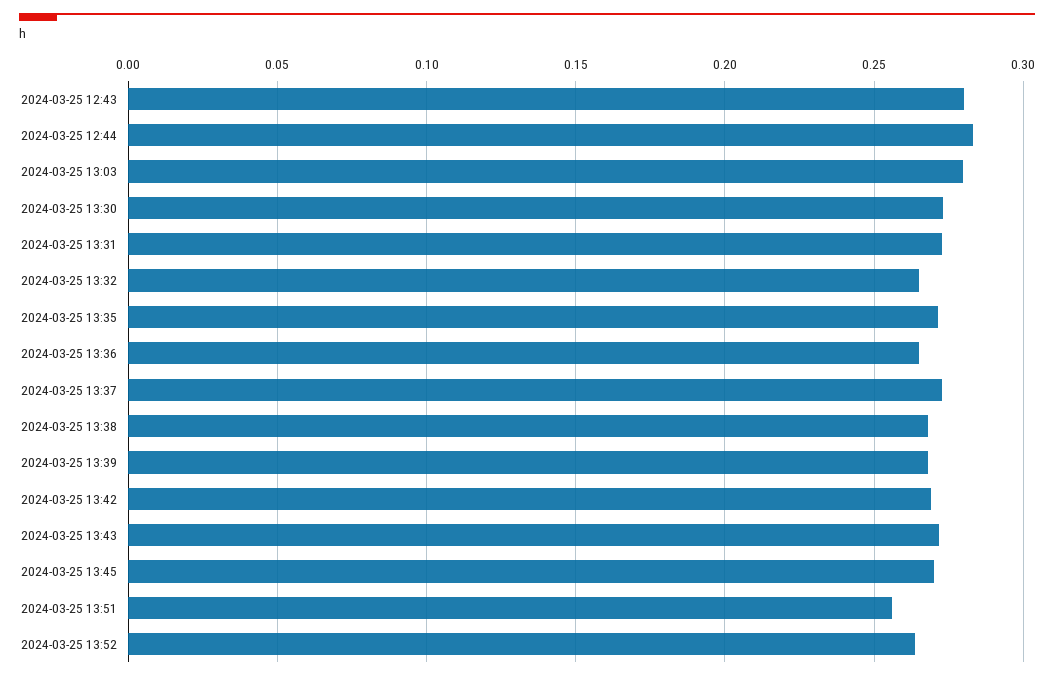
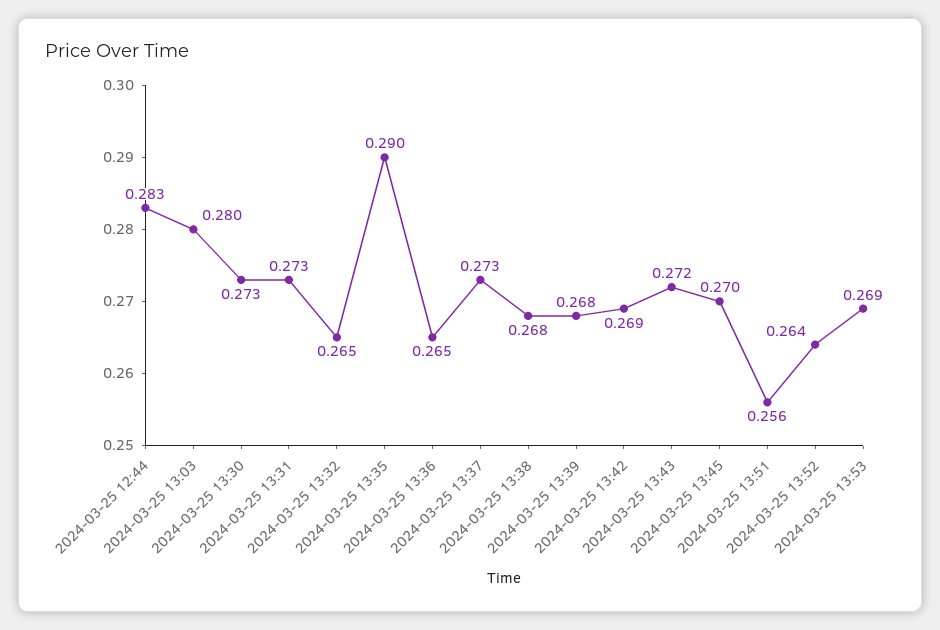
2024-03-25 12:43: 0.28 -> none
2024-03-25 13:35: 0.27 -> 0.29
2024-03-25 13:53: none -> 0.269

